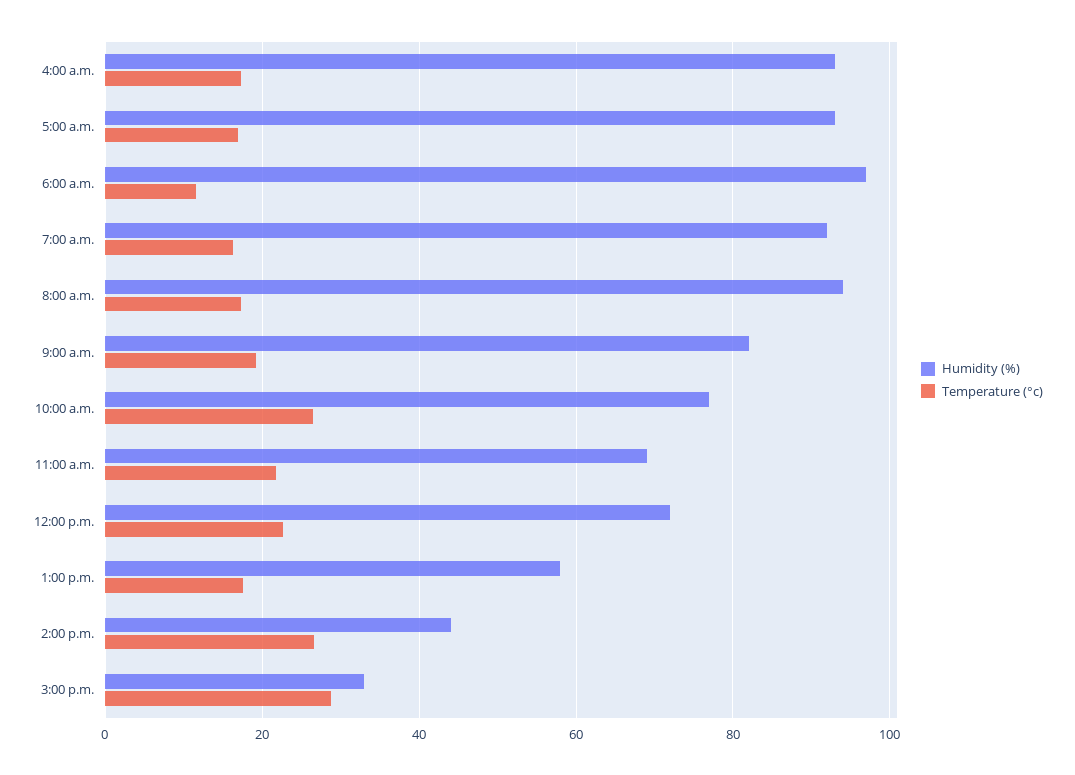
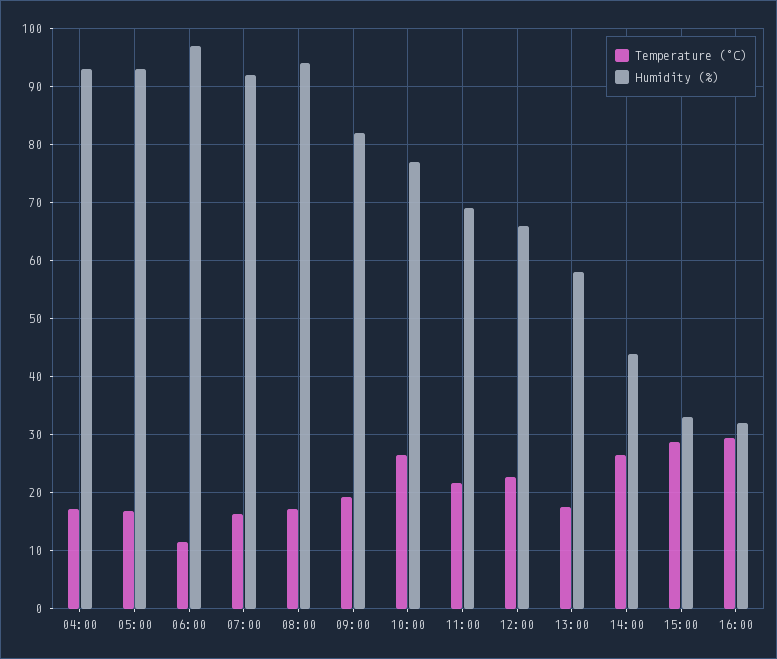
Humidity (%), 12:00 p.m.: 72 -> 66
Temperature (°c), 16:00: none -> 30
Humidity (%), 16:00: none -> 32

